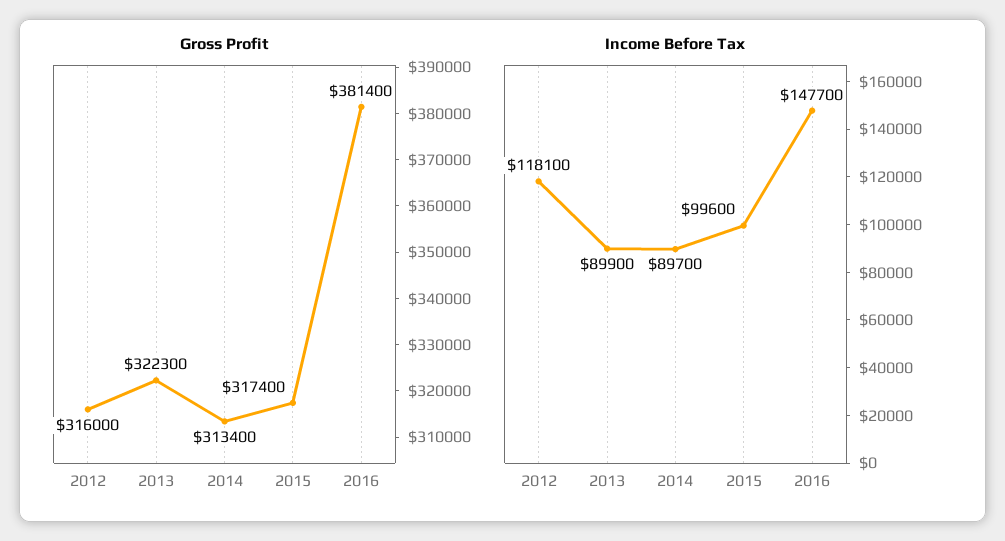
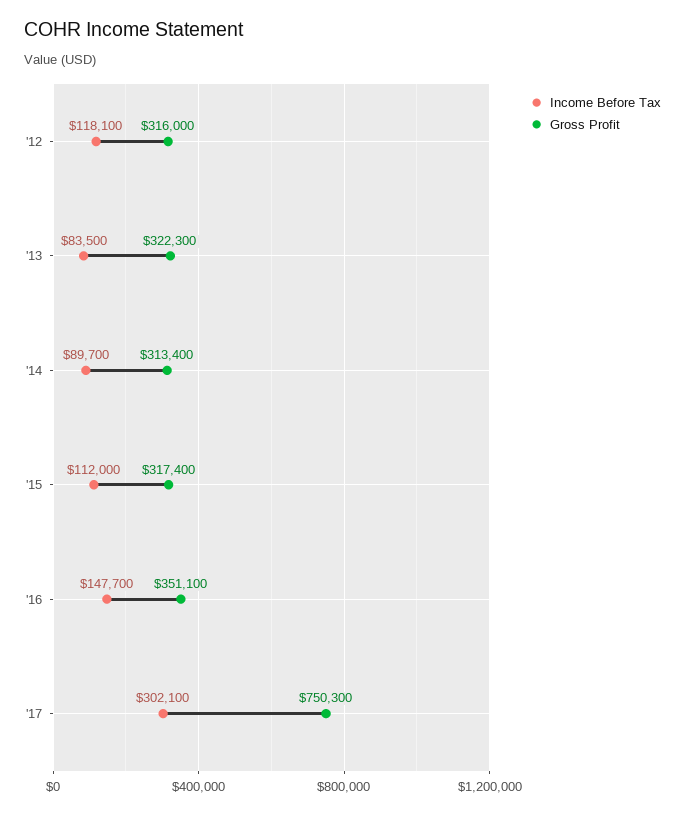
Gross Profit, 2016: 381400 -> 351100
Income Before Tax, 2013: 89900 -> 83500
Income Before Tax, 2015: 99600 -> 112000
Income Before Tax, '17: none -> 302100
Gross Profit, '17: none -> 750300

